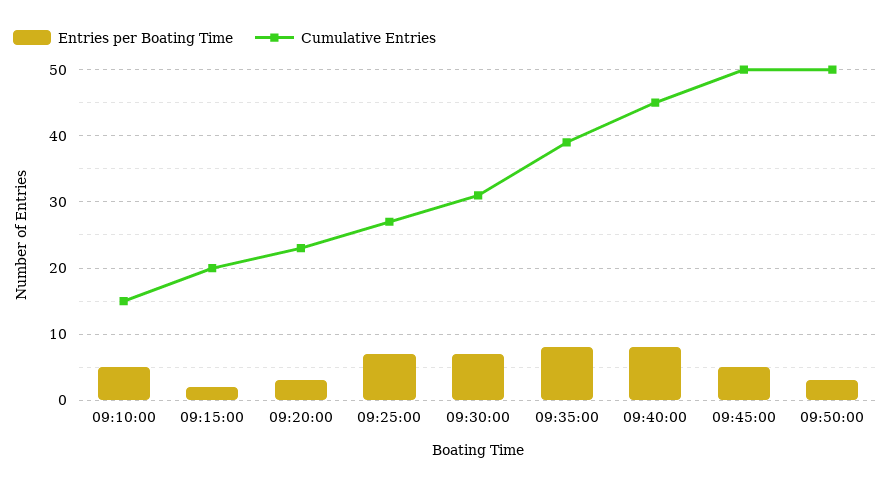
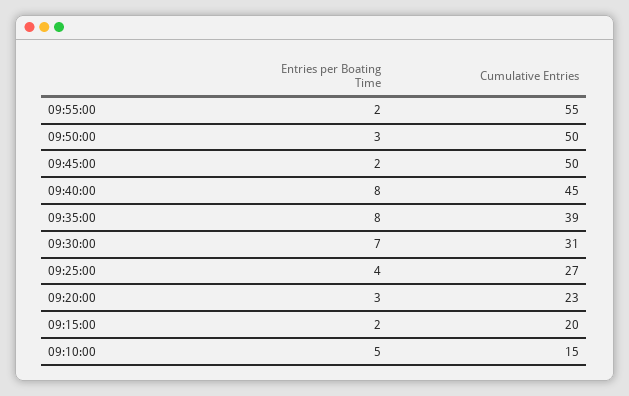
Entries per Boating Time, 09:25:00: 7 -> 4
Entries per Boating Time, 09:45:00: 5 -> 2
Entries per Boating Time, 09:55:00: none -> 2
Cumulative Entries, 09:55:00: none -> 55

